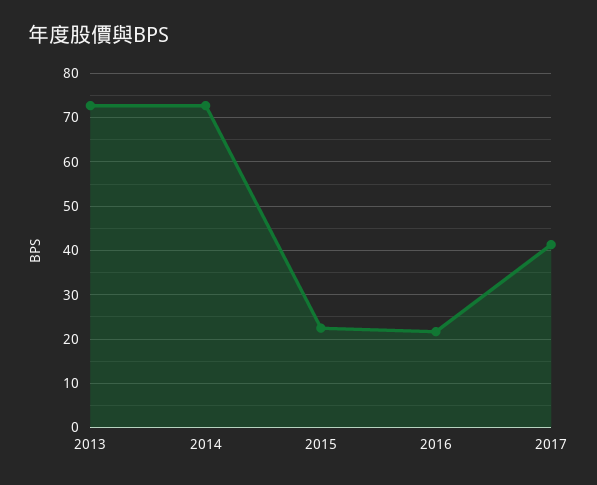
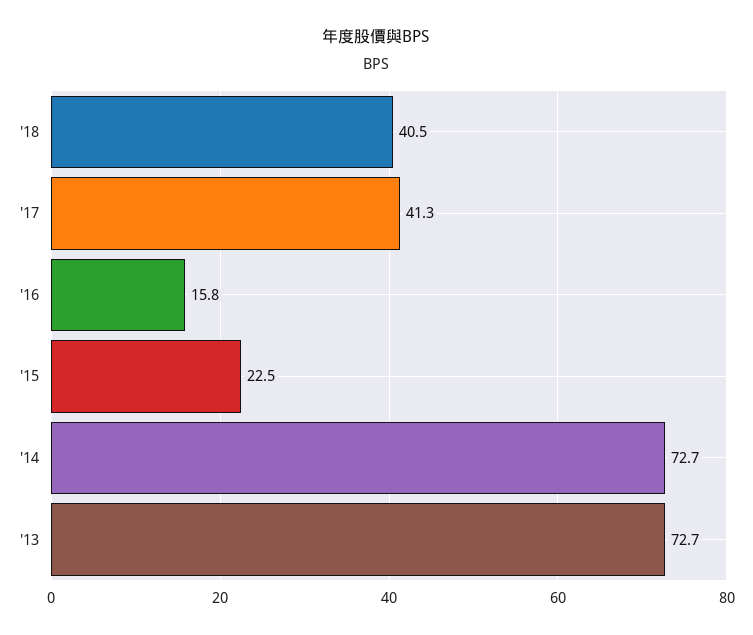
2016: 22 -> 15.8
'18: none -> 40.5

